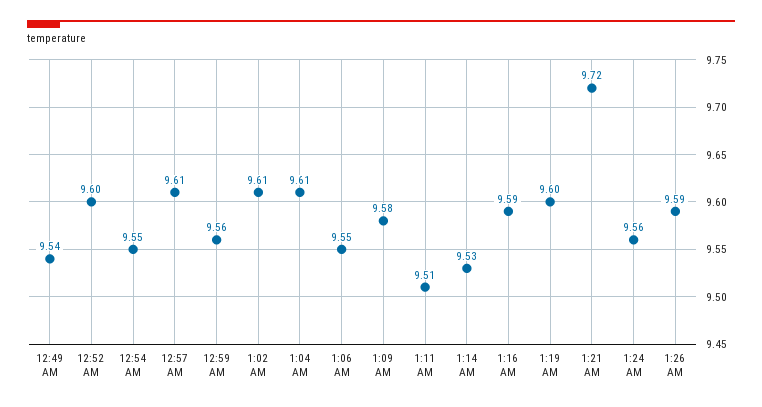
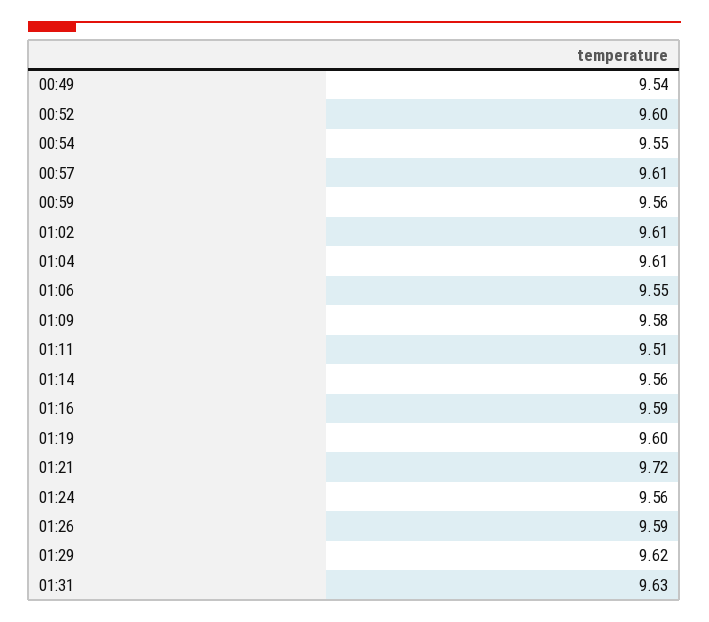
1:14 AM: 9.53 -> 9.56
01:29: none -> 9.62
01:31: none -> 9.63

